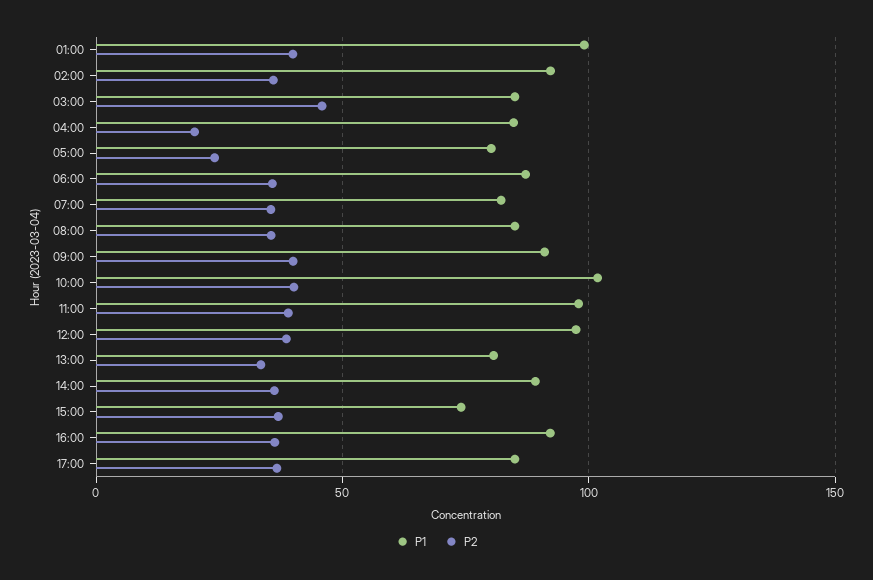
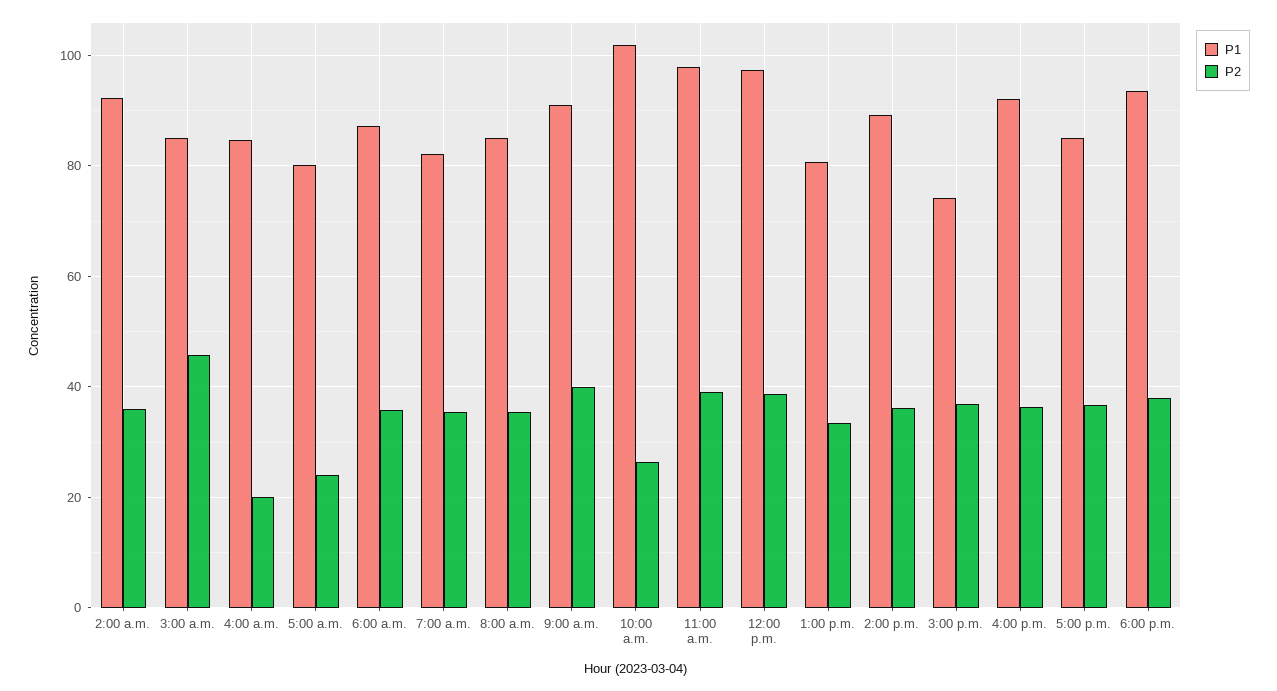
P1, 01:00: 100 -> none
P2, 01:00: 40 -> none
P2, 10:00: 40 -> 26
P1, 6:00 p.m.: none -> 94
P2, 6:00 p.m.: none -> 38

